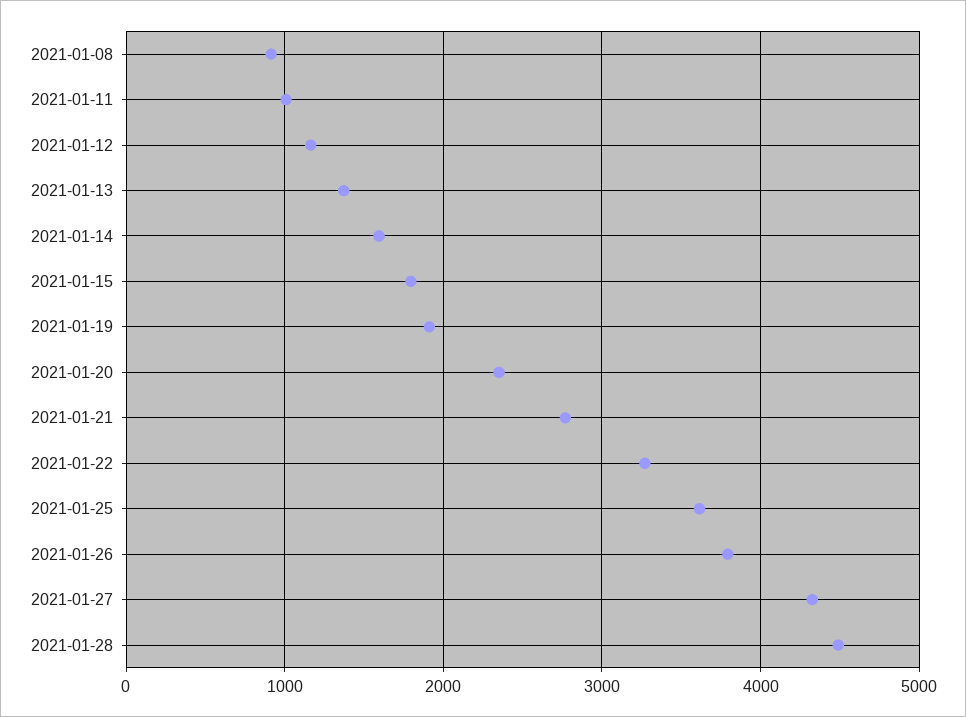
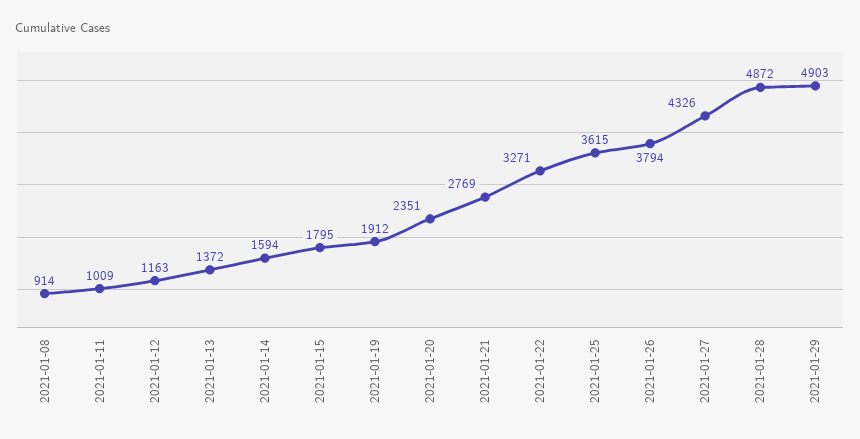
2021-01-28: 4500 -> 4872
2021-01-29: none -> 4903

